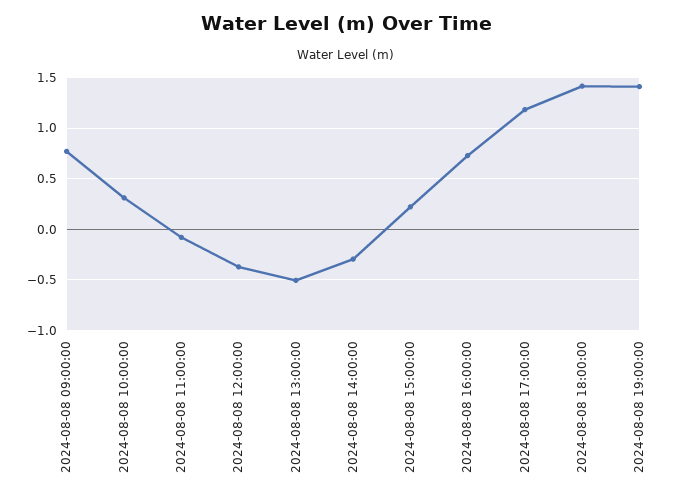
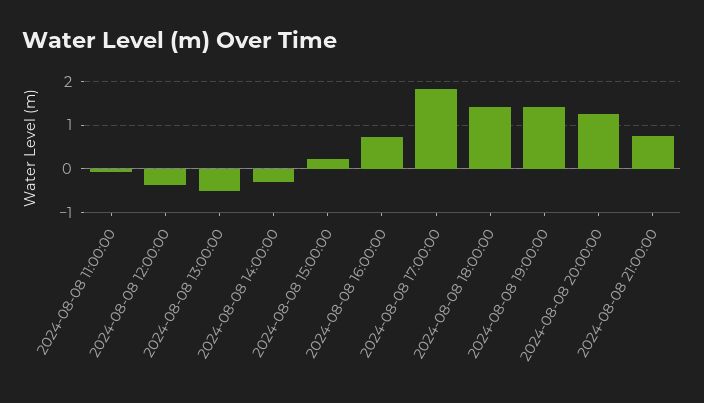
2024-08-08 09:00:00: 0.8 -> none
2024-08-08 10:00:00: 0.3 -> none
2024-08-08 17:00:00: 1.2 -> 1.8
2024-08-08 20:00:00: none -> 1.2
2024-08-08 21:00:00: none -> 0.8

